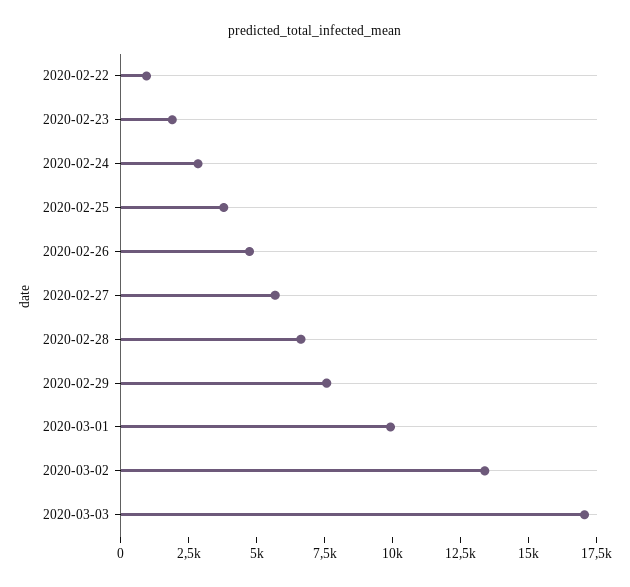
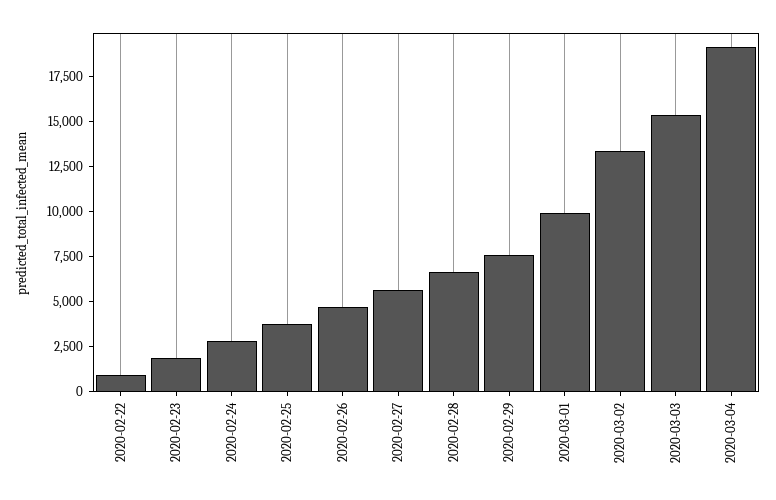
2020-03-03: 17000 -> 15500
2020-03-04: none -> 19000

